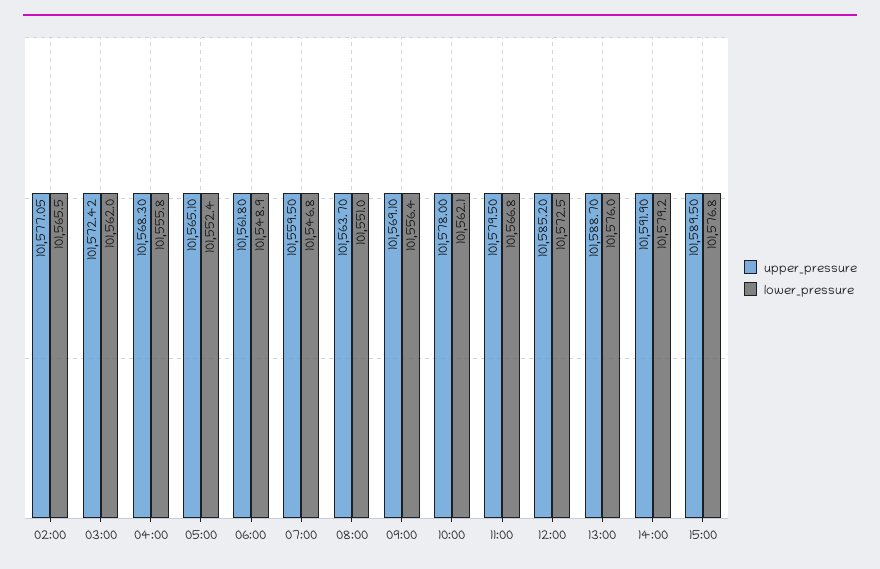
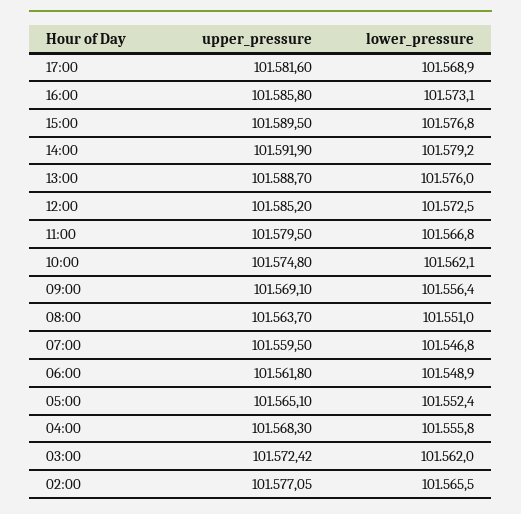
upper_pressure, 10:00: 101578 -> 101574.8
upper_pressure, 17:00: none -> 101581.6
lower_pressure, 17:00: none -> 101568.9
upper_pressure, 16:00: none -> 101585.8
lower_pressure, 16:00: none -> 101573.1

